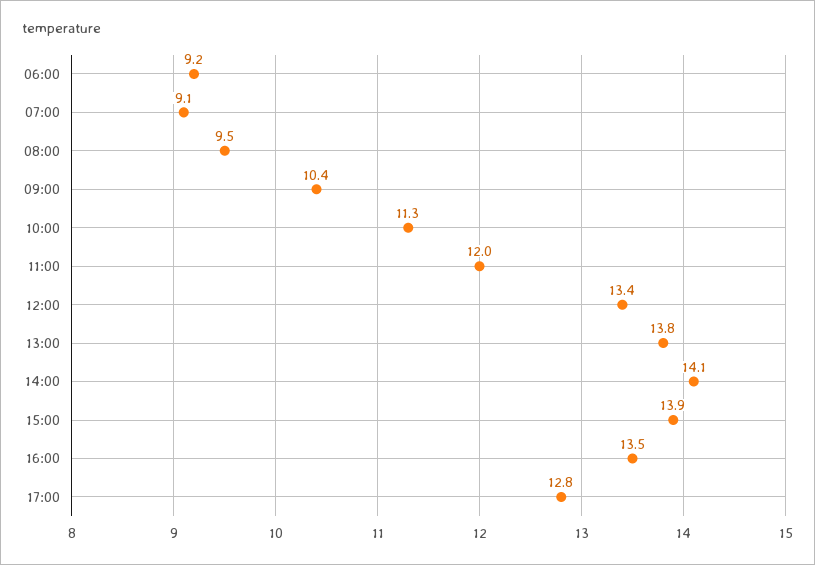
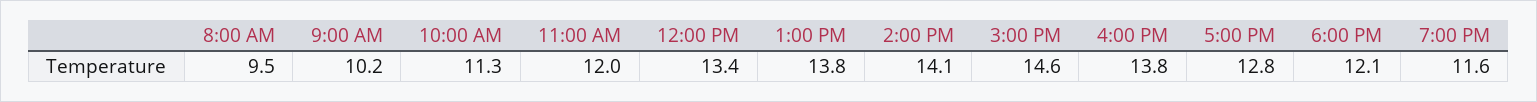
06:00: 9.2 -> none
07:00: 9.1 -> none
09:00: 10.4 -> 10.2
15:00: 13.9 -> 14.6
16:00: 13.5 -> 13.8
6:00 PM: none -> 12.1
7:00 PM: none -> 11.6

